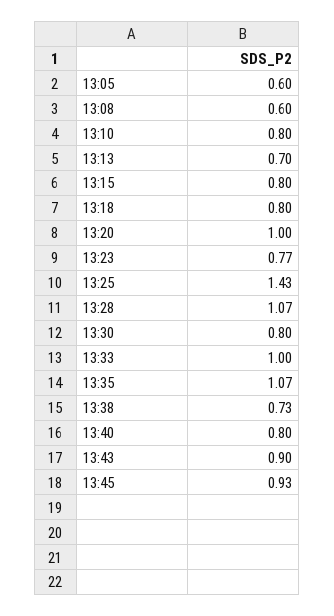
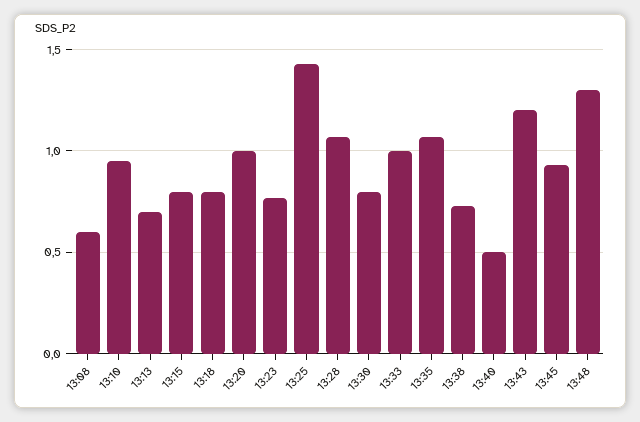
13:05: 0.6 -> none
13:10: 0.8 -> 0.95
13:40: 0.8 -> 0.5
13:43: 0.9 -> 1.2
13:48: none -> 1.3

